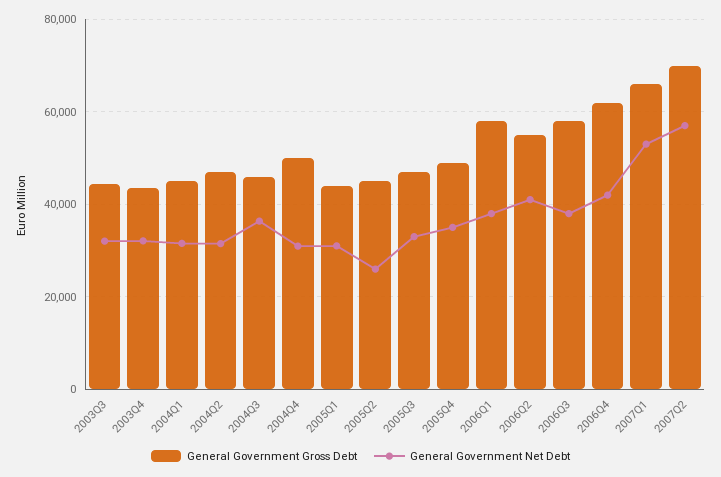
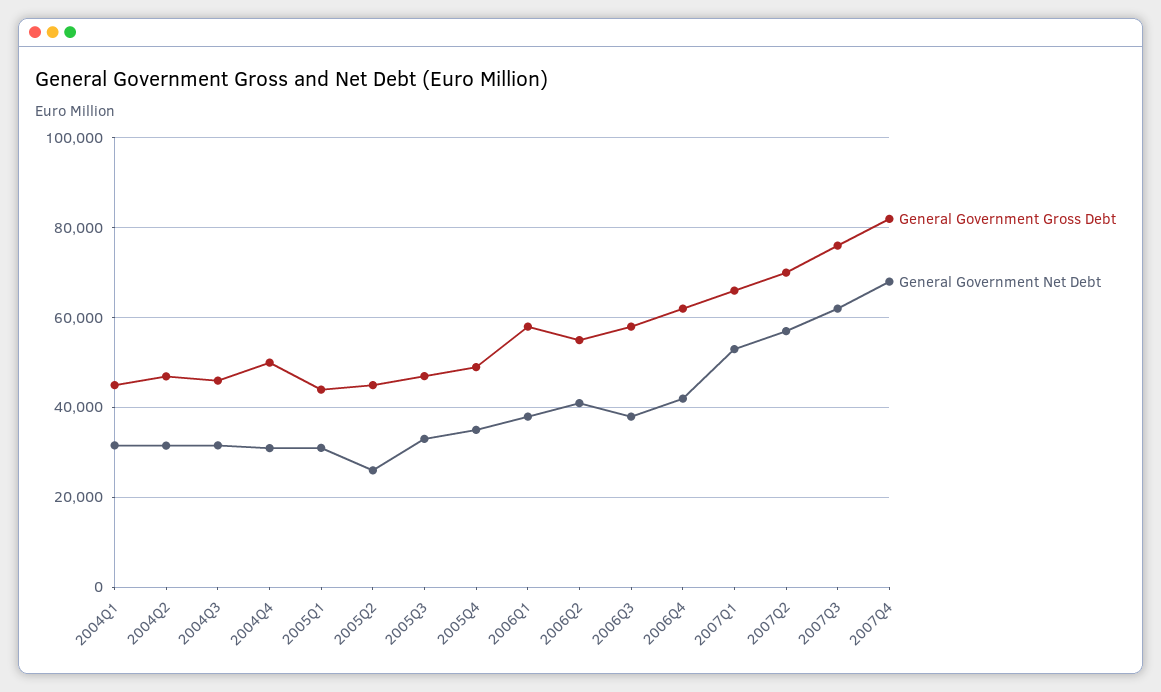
General Government Gross Debt, 2003Q3: 44000 -> none
General Government Net Debt, 2003Q3: 32000 -> none
General Government Gross Debt, 2003Q4: 44000 -> none
General Government Net Debt, 2003Q4: 32000 -> none
General Government Net Debt, 2004Q3: 36000 -> 32000
General Government Gross Debt, 2007Q3: none -> 76000
General Government Net Debt, 2007Q3: none -> 62000
General Government Gross Debt, 2007Q4: none -> 82000
General Government Net Debt, 2007Q4: none -> 68000

